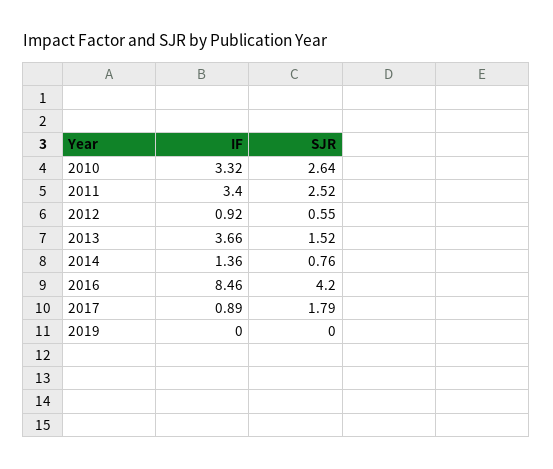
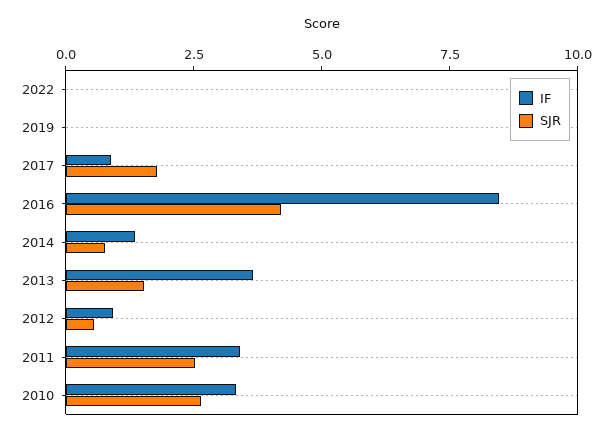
IF, 2022: none -> 0
SJR, 2022: none -> 0

